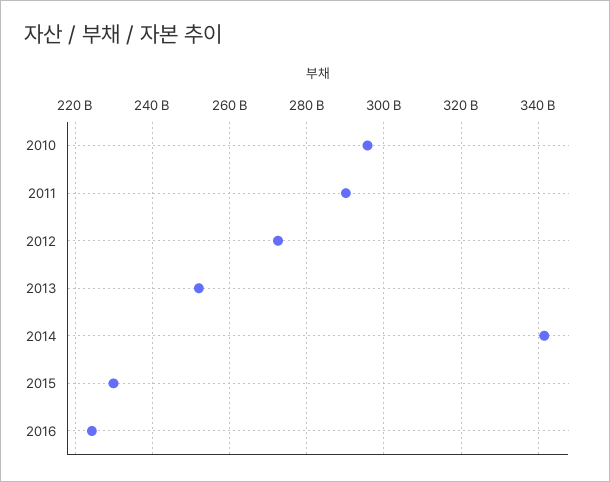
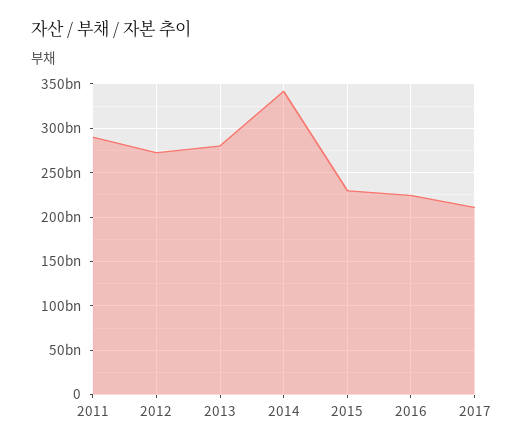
2010: 296000000000 -> none
2013: 252000000000 -> 280000000000
2017: none -> 210000000000

